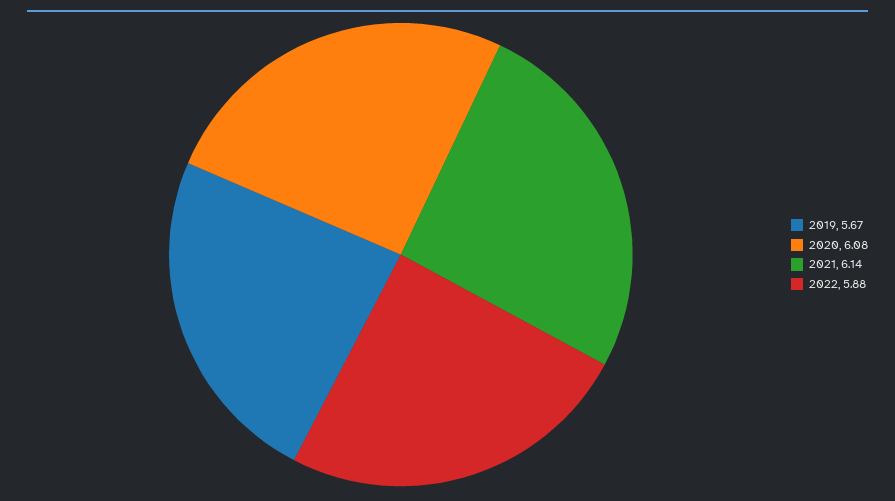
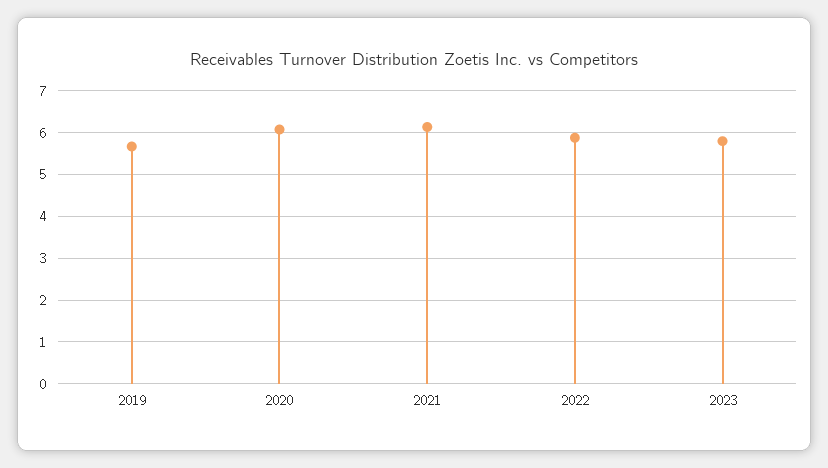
2023: none -> 5.8

